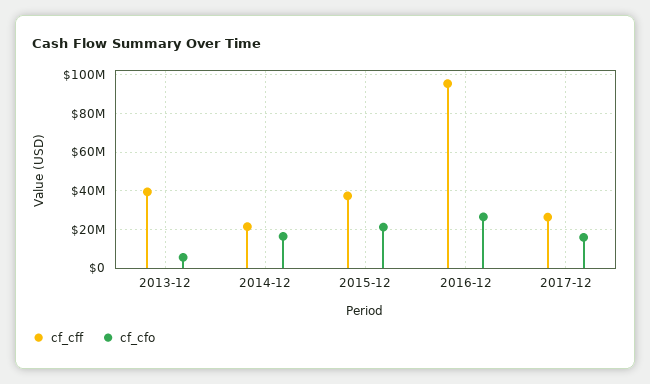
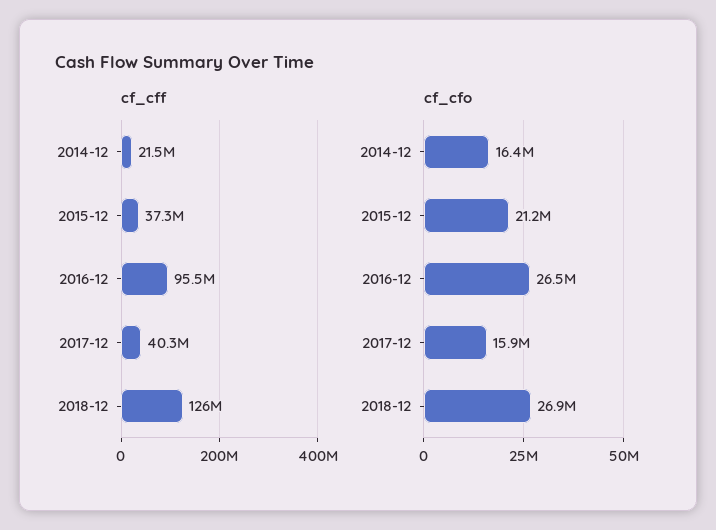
cf_cff, 2013-12: 40000000 -> none
cf_cfo, 2013-12: 5000000 -> none
cf_cff, 2017-12: 25000000 -> 40300000
cf_cff, 2018-12: none -> 126000000
cf_cfo, 2018-12: none -> 26900000

